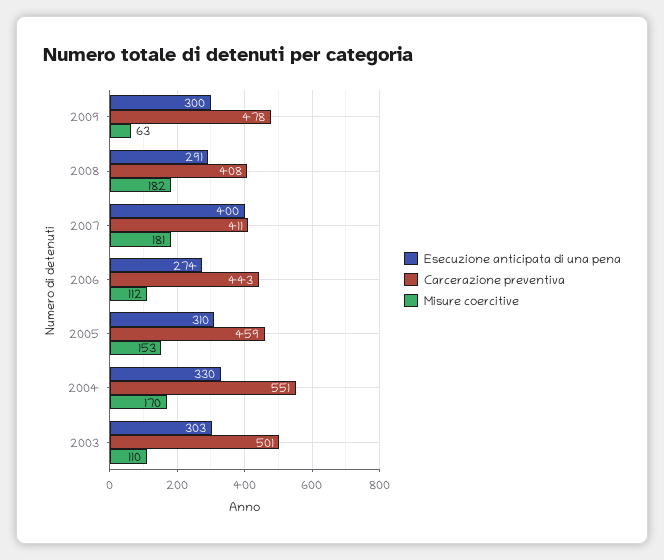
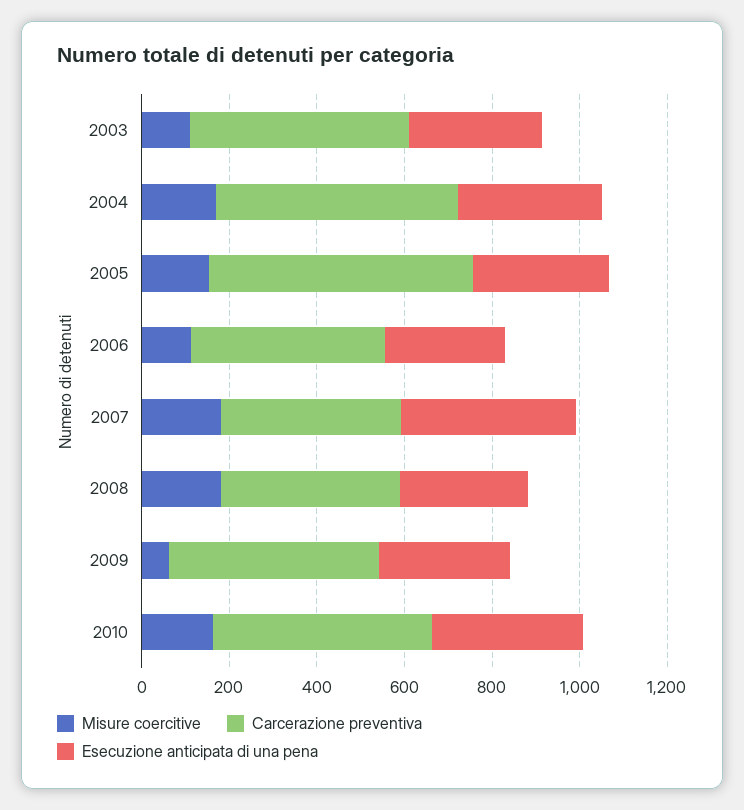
Carcerazione preventiva, 2005: 459 -> 600
Misure coercitive, 2010: none -> 150
Carcerazione preventiva, 2010: none -> 500
Esecuzione anticipata di una pena, 2010: none -> 350

